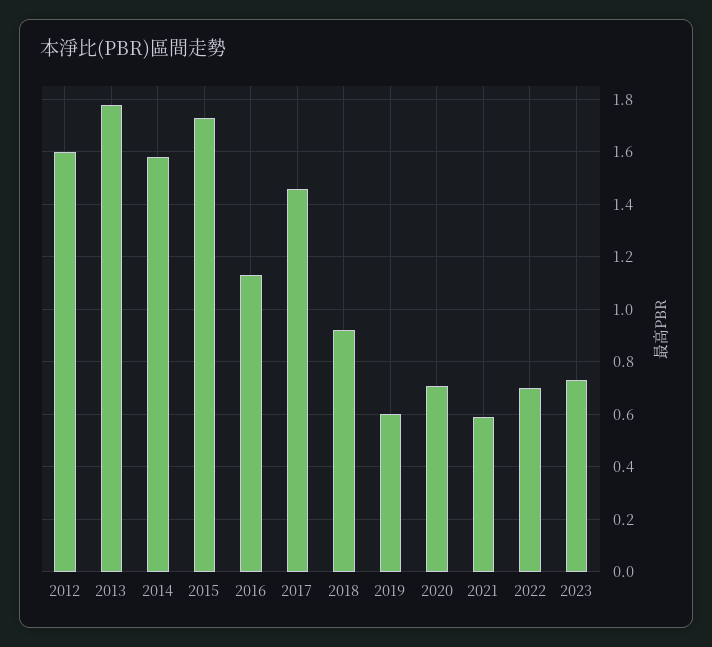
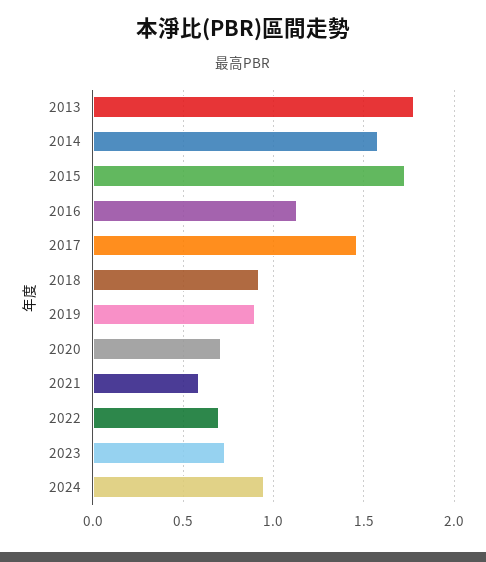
2012: 1.6 -> none
2019: 0.6 -> 0.9
2024: none -> 0.95

